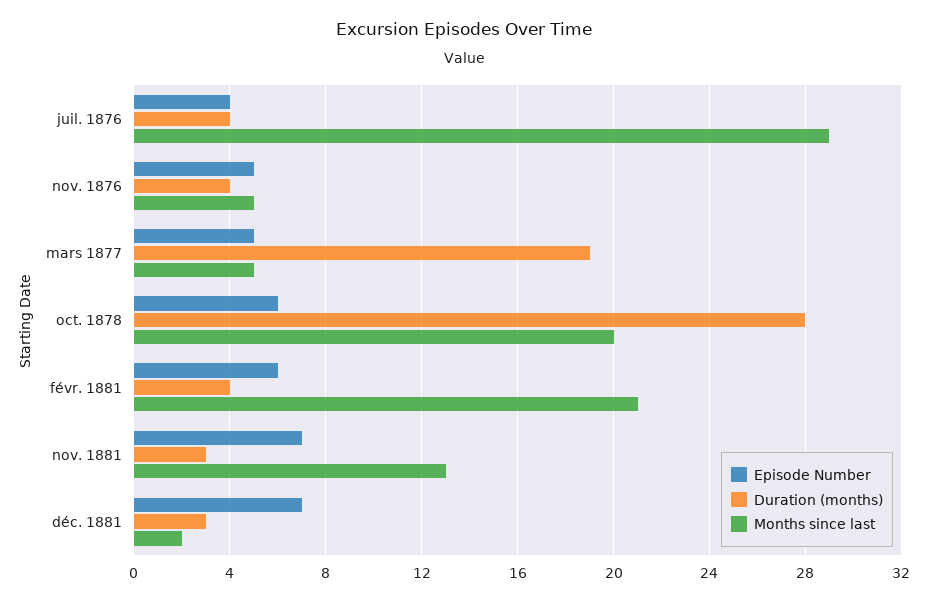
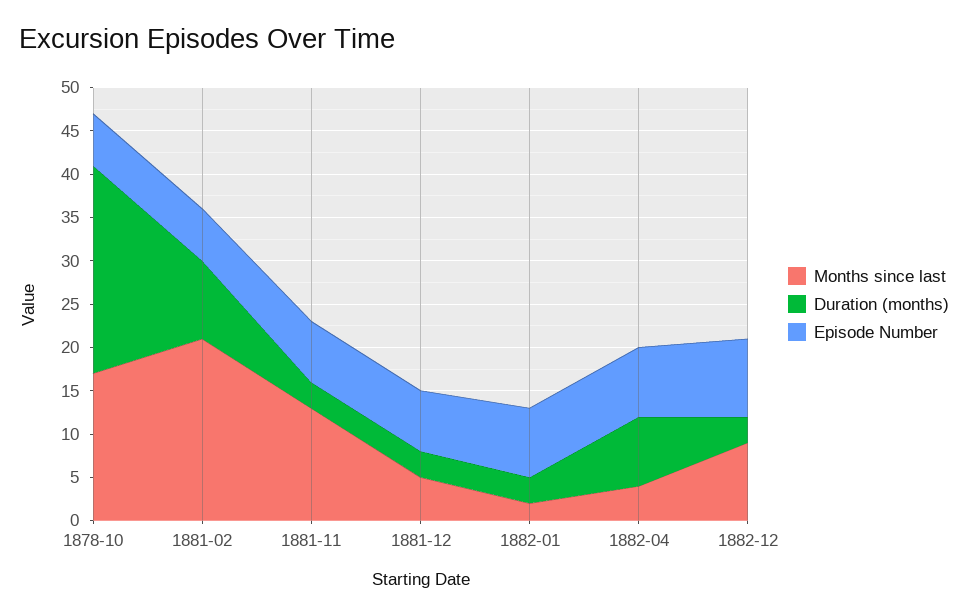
Episode Number, juil. 1876: 4 -> none
Duration (months), juil. 1876: 4 -> none
Months since last, juil. 1876: 29 -> none
Episode Number, nov. 1876: 5 -> none
Duration (months), nov. 1876: 4 -> none
Months since last, nov. 1876: 5 -> none
Episode Number, mars 1877: 5 -> none
Duration (months), mars 1877: 19 -> none
Months since last, mars 1877: 5 -> none
Duration (months), oct. 1878: 28 -> 24
Months since last, oct. 1878: 20 -> 17
Duration (months), févr. 1881: 4 -> 9
Months since last, déc. 1881: 2 -> 5
Months since last, 1882-01: none -> 2
Duration (months), 1882-01: none -> 3
Episode Number, 1882-01: none -> 8
Months since last, 1882-04: none -> 4
Duration (months), 1882-04: none -> 8
Episode Number, 1882-04: none -> 8
Months since last, 1882-12: none -> 9
Duration (months), 1882-12: none -> 3
Episode Number, 1882-12: none -> 9

